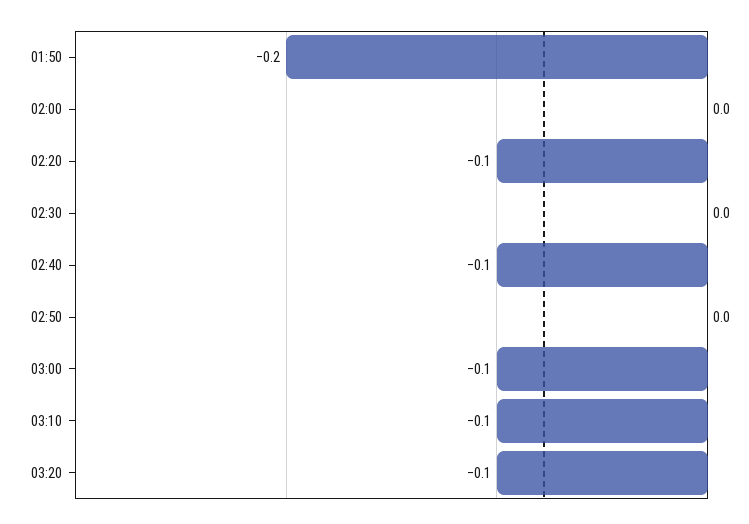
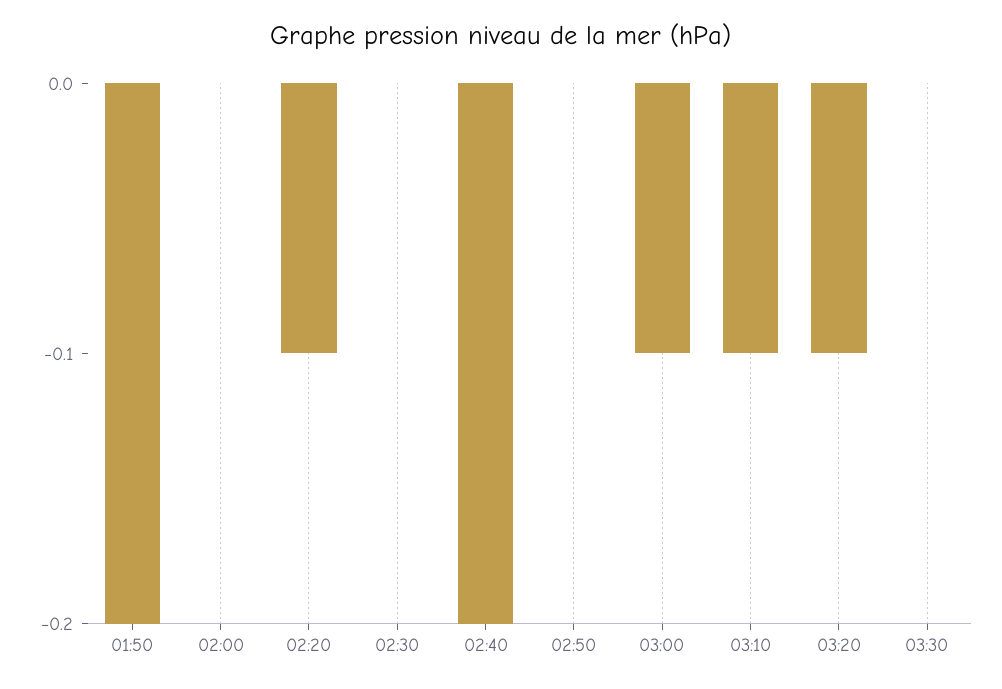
02:40: -0.1 -> -0.2
03:30: none -> 0

